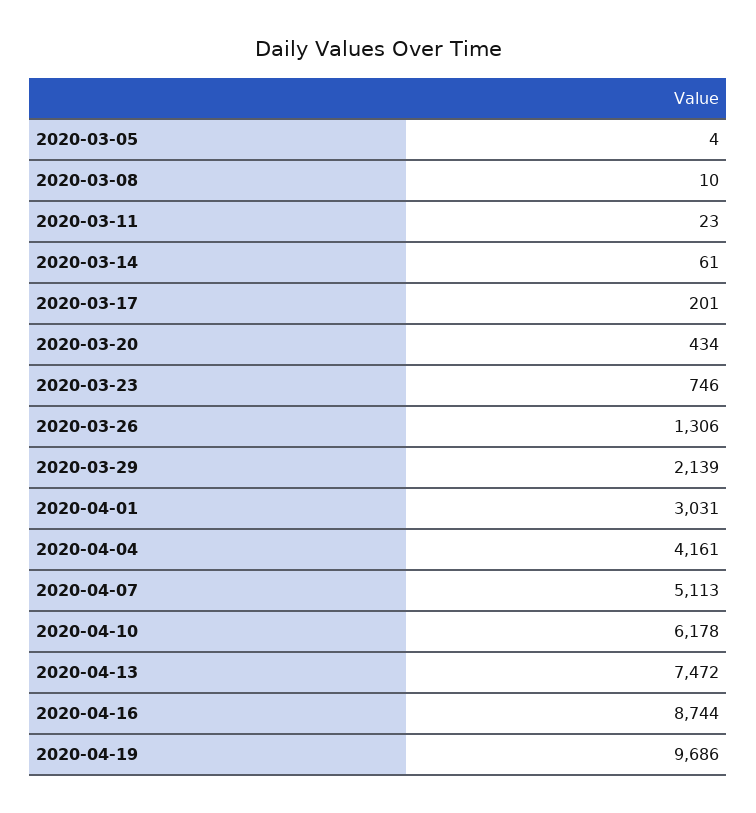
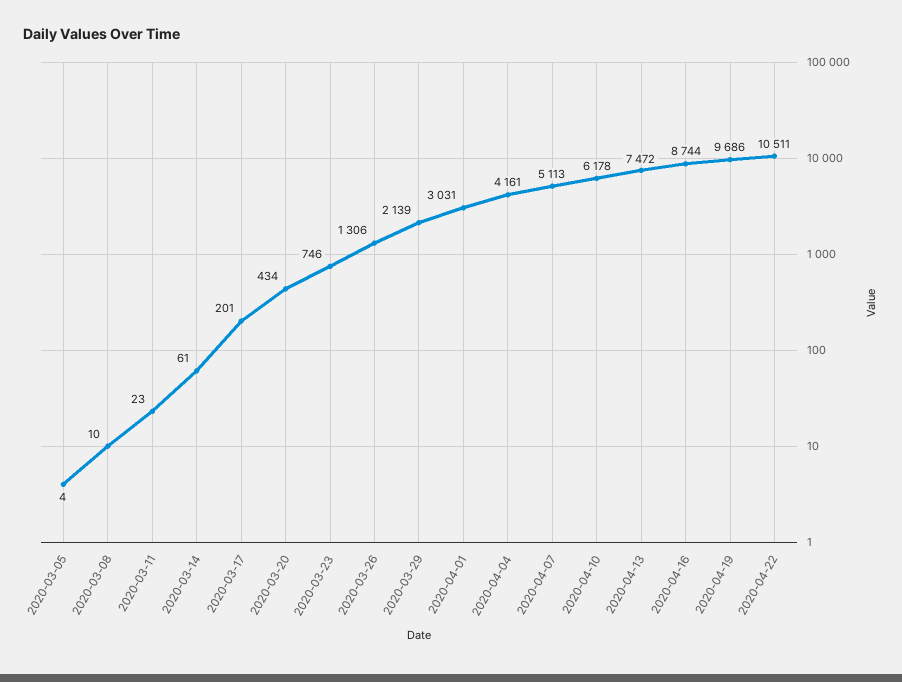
2020-04-22: none -> 10511

